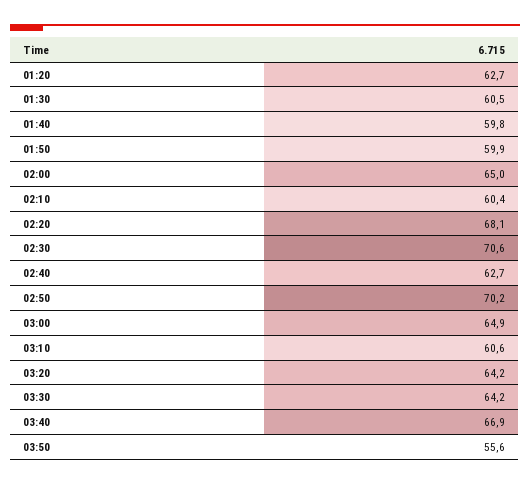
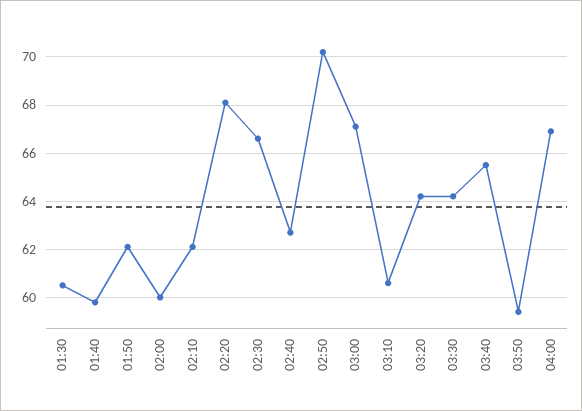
01:20: 62.7 -> none
01:50: 59.9 -> 62
02:00: 65 -> 60
02:10: 60.4 -> 62
02:30: 70.6 -> 66.5
03:00: 64.9 -> 67
03:40: 66.9 -> 65.5
03:50: 55.6 -> 59.5
04:00: none -> 67

